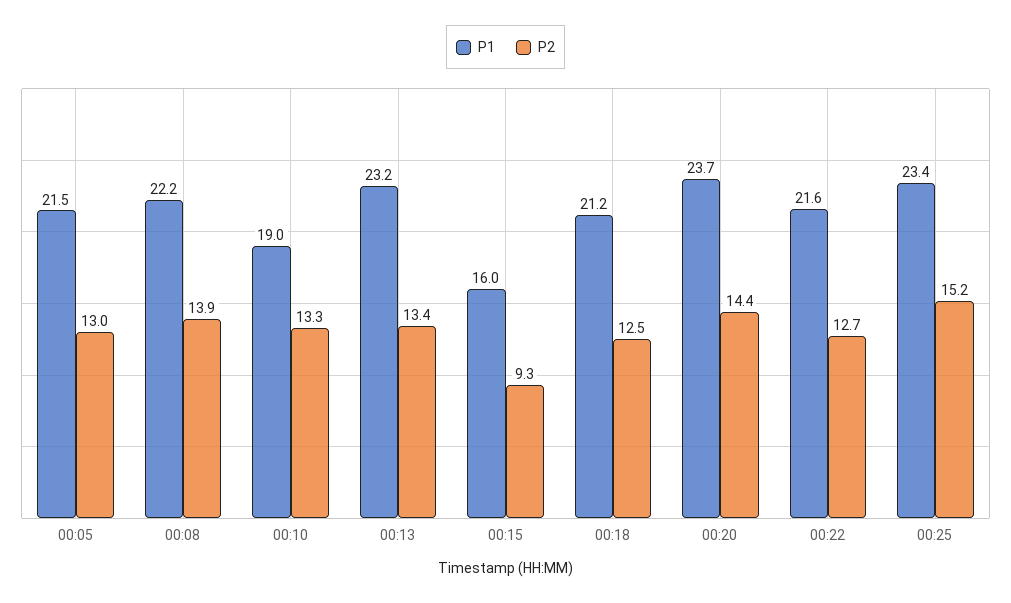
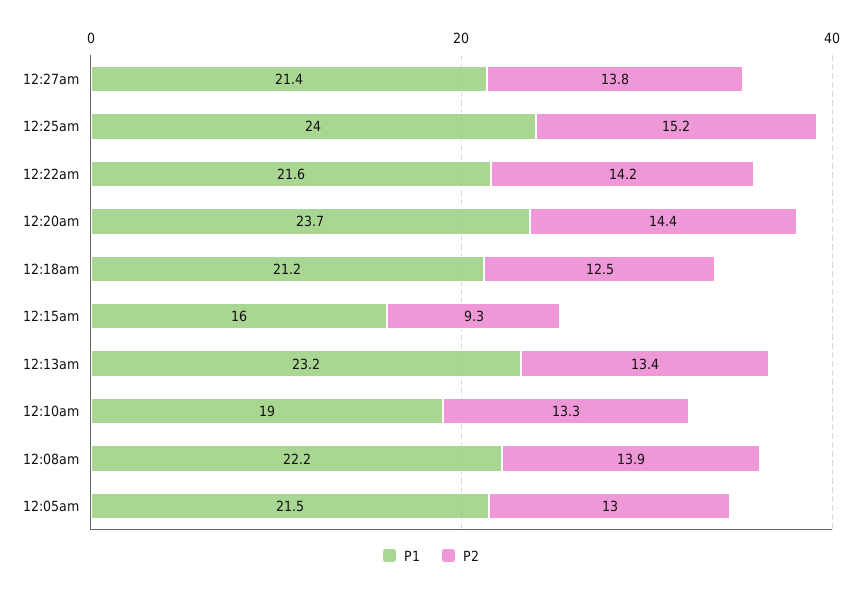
P2, 00:22: 12.7 -> 14.2
P1, 00:25: 23.4 -> 24
P1, 12:27am: none -> 21.4
P2, 12:27am: none -> 13.8

